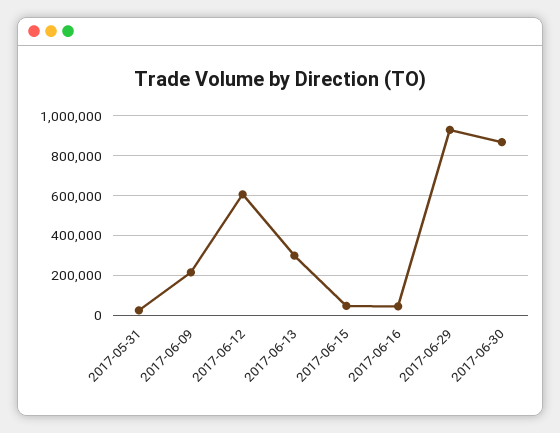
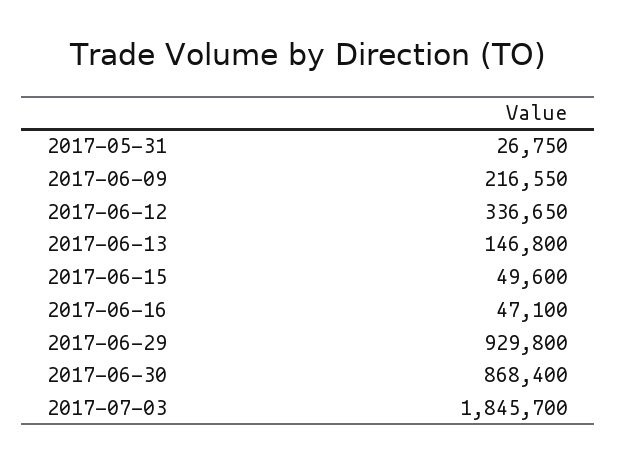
2017-06-12: 600000 -> 336650
2017-06-13: 300000 -> 146800
2017-07-03: none -> 1845700

